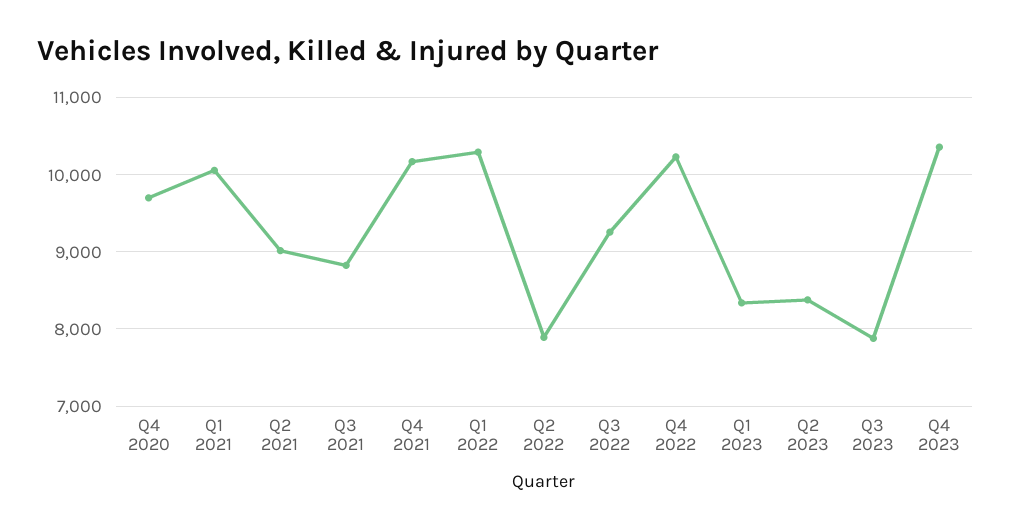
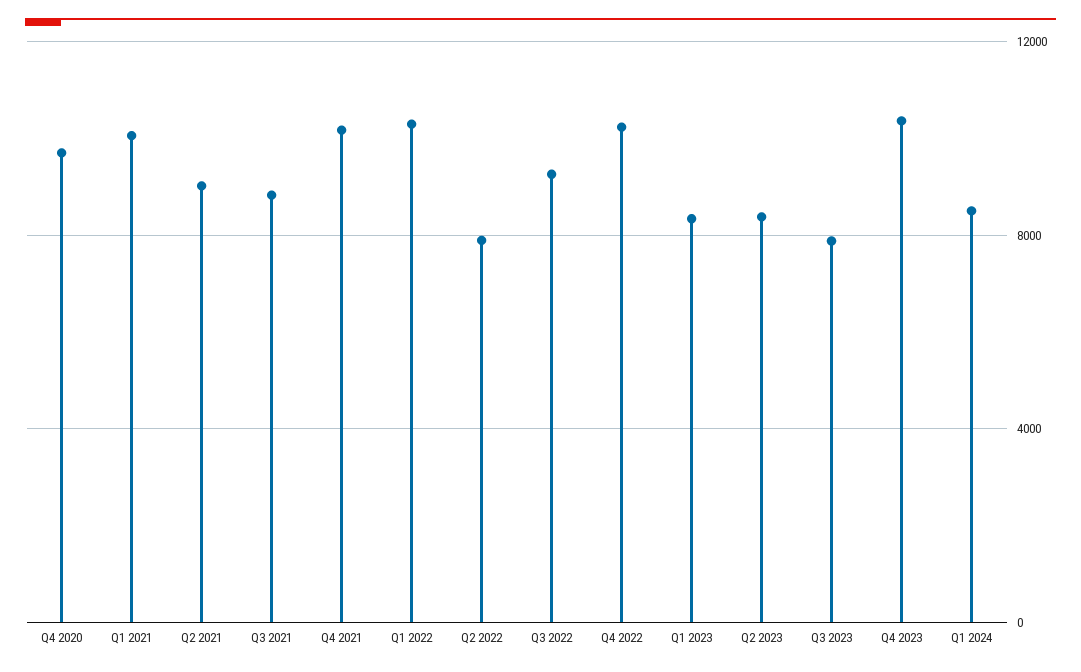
Q1 2024: none -> 8500

